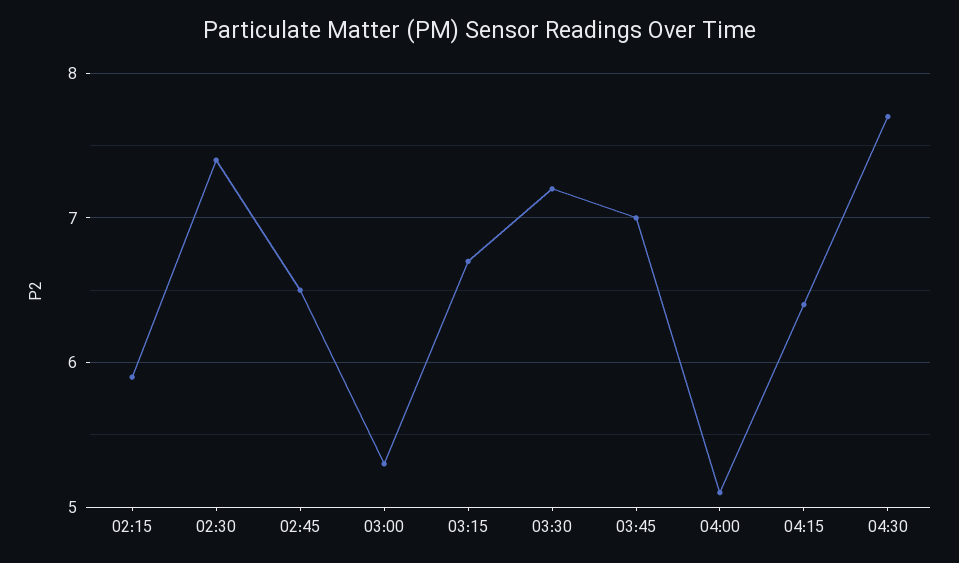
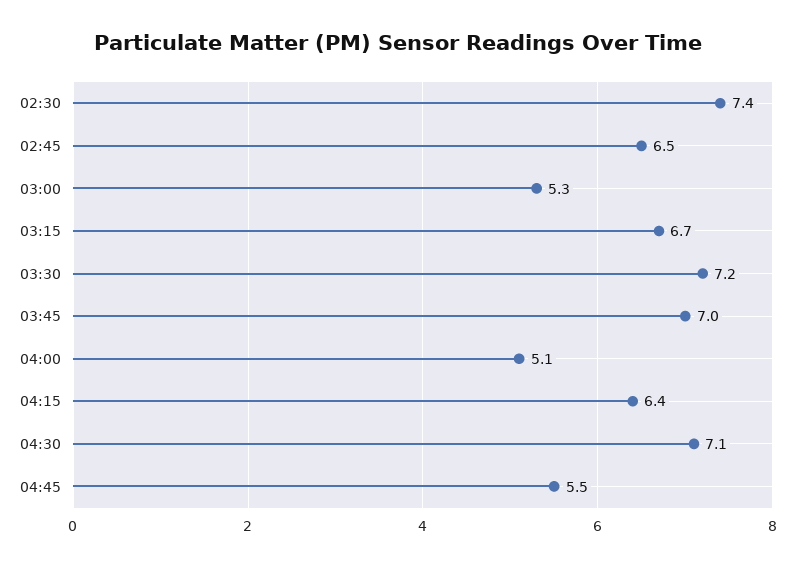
02:15: 5.9 -> none
04:30: 7.7 -> 7.1
04:45: none -> 5.5

